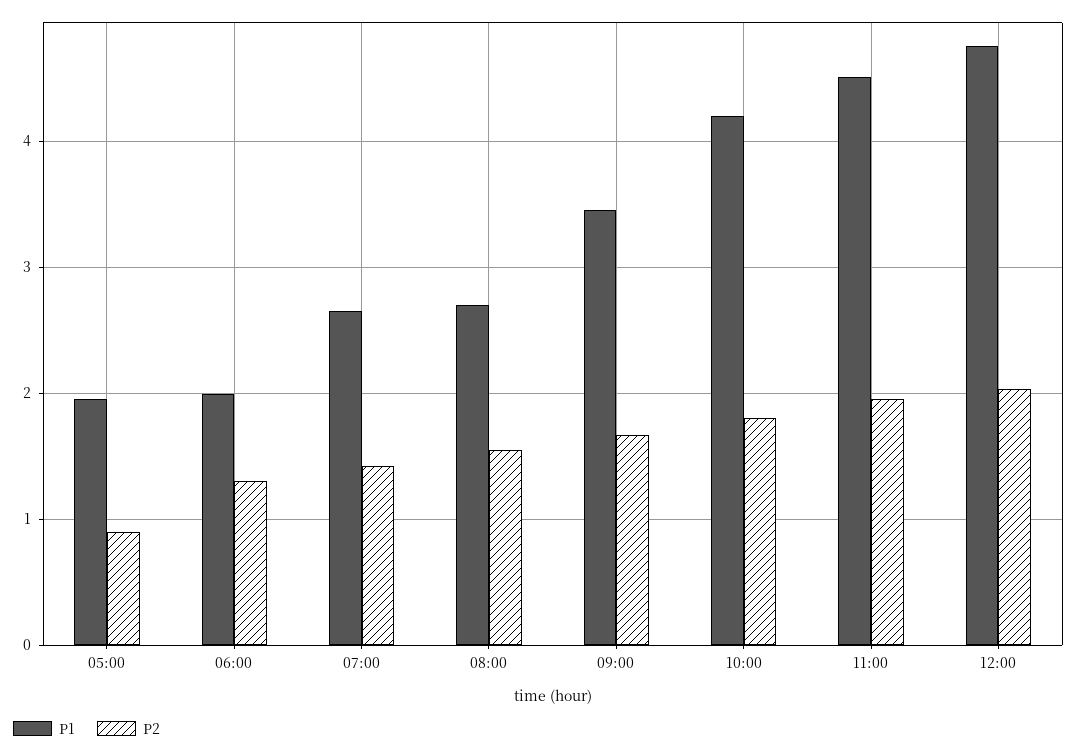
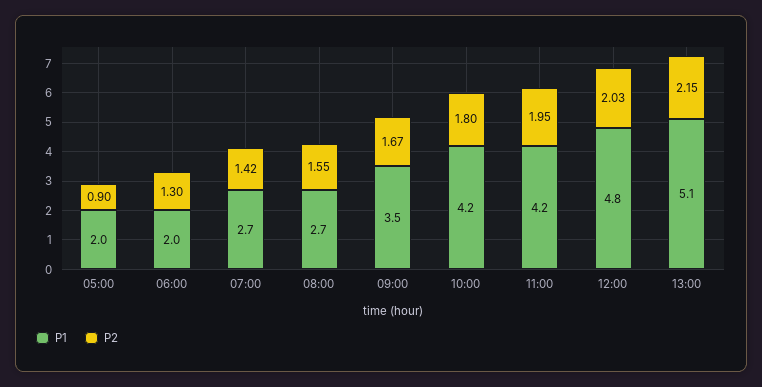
P1, 11:00: 4.5 -> 4.2
P1, 13:00: none -> 5.1
P2, 13:00: none -> 2.15

